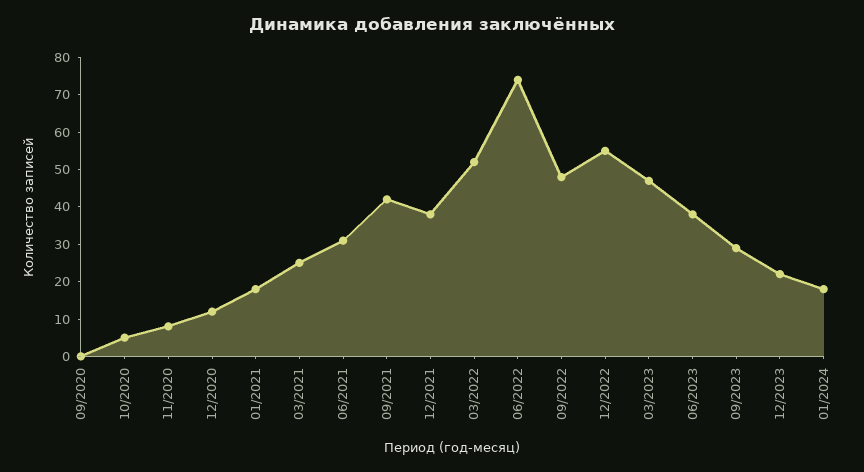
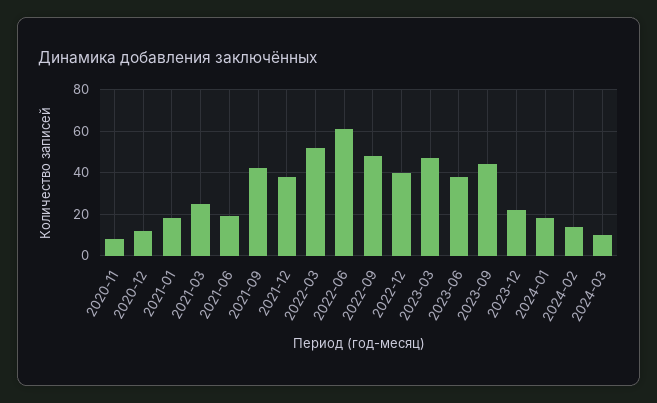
09/2020: 0 -> none
10/2020: 5 -> none
06/2021: 30 -> 20
06/2022: 75 -> 60
12/2022: 55 -> 40
09/2023: 30 -> 45
2024-02: none -> 15
2024-03: none -> 10

